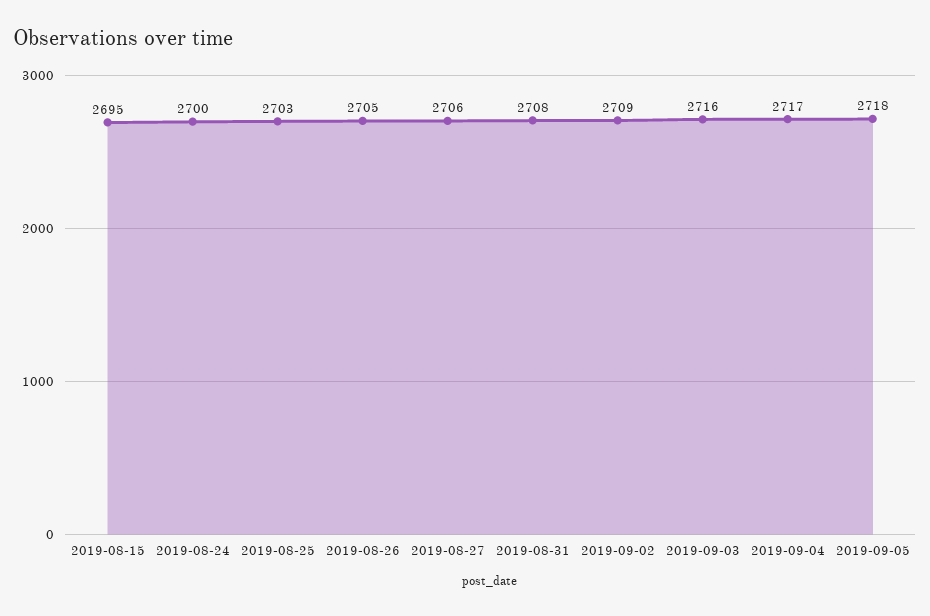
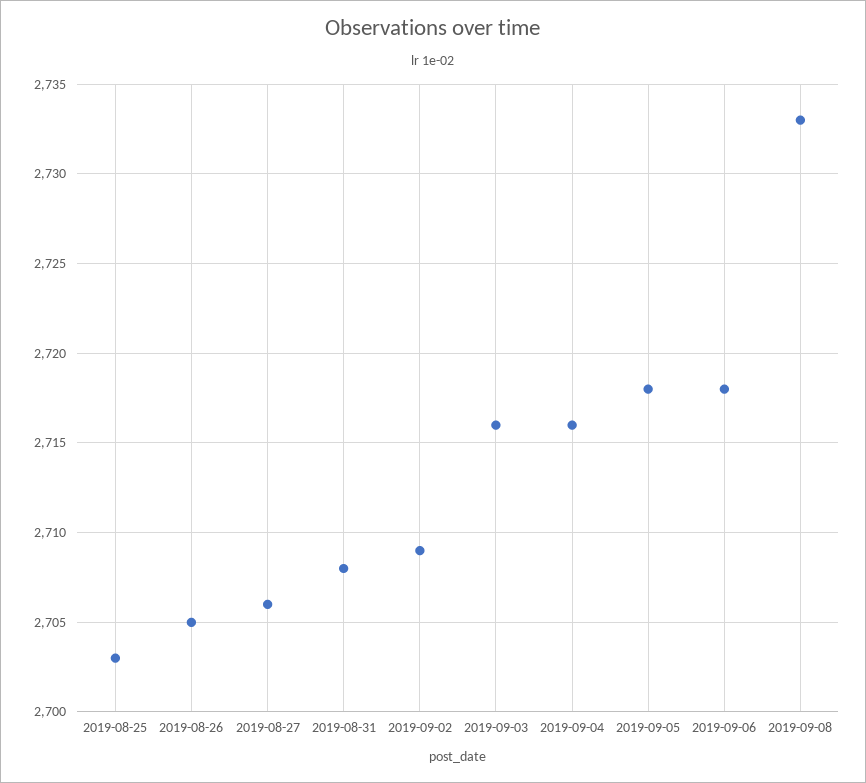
2019-08-15: 2695 -> none
2019-08-24: 2700 -> none
2019-09-04: 2717 -> 2716
2019-09-06: none -> 2718
2019-09-08: none -> 2733

